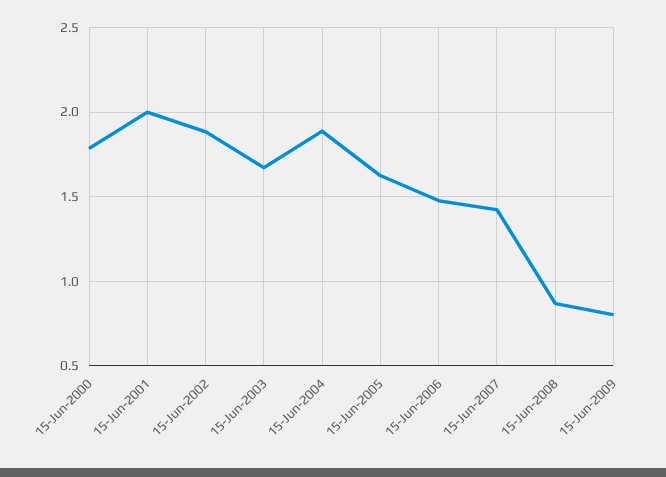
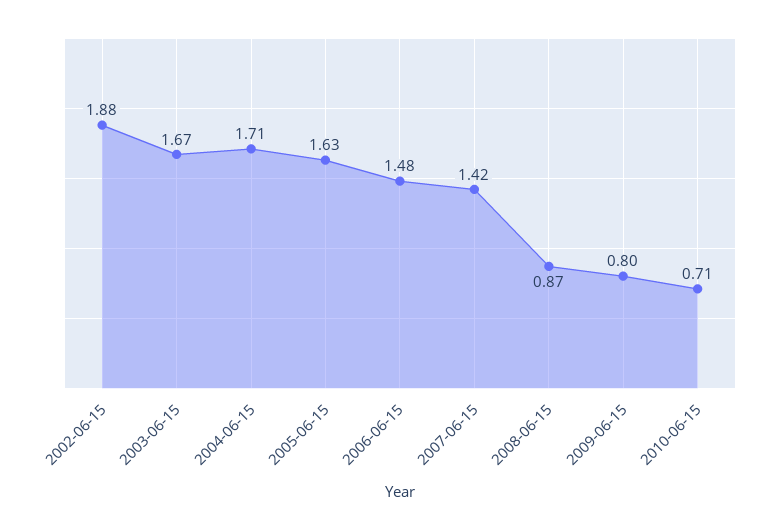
15-Jun-2000: 1.8 -> none
15-Jun-2001: 2 -> none
15-Jun-2004: 1.9 -> 1.71
2010-06-15: none -> 0.71

